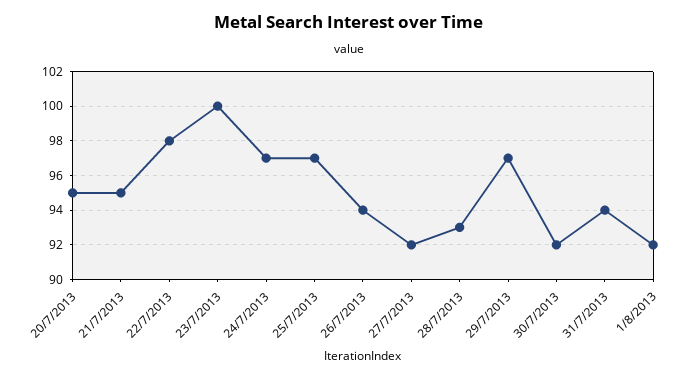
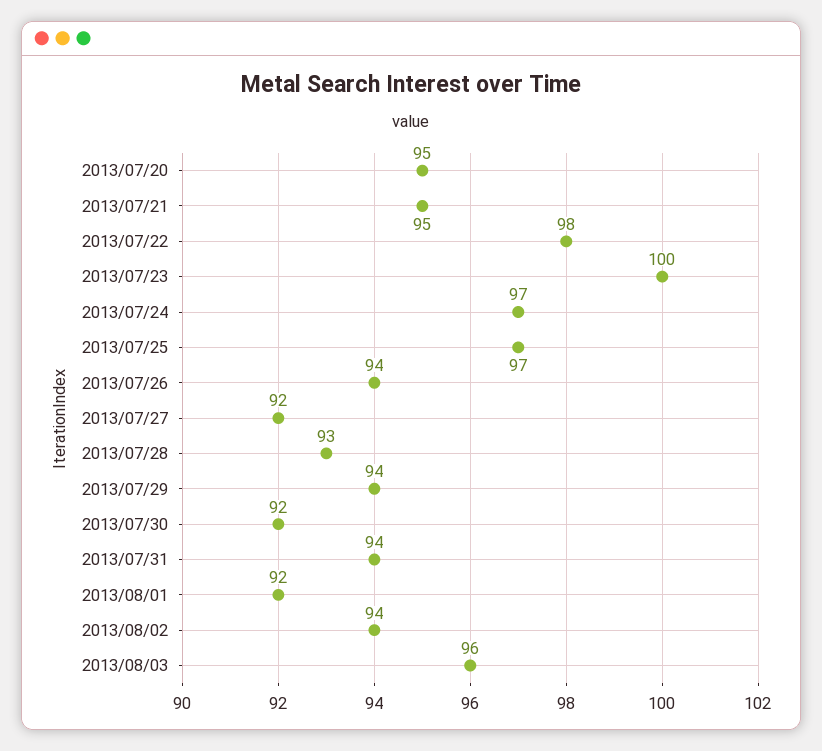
29/7/2013: 97 -> 94
2013/08/02: none -> 94
2013/08/03: none -> 96

